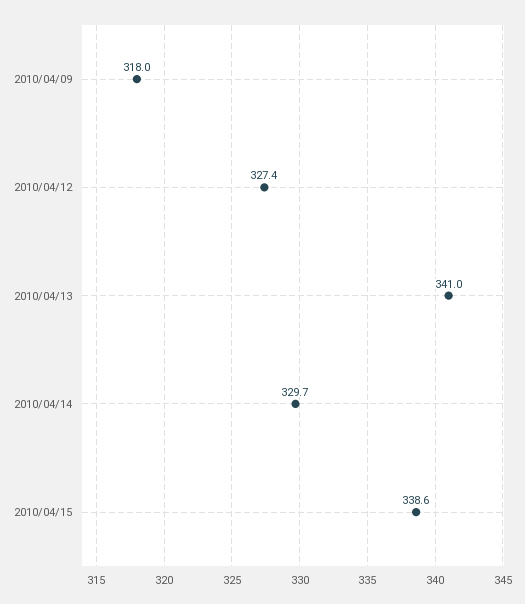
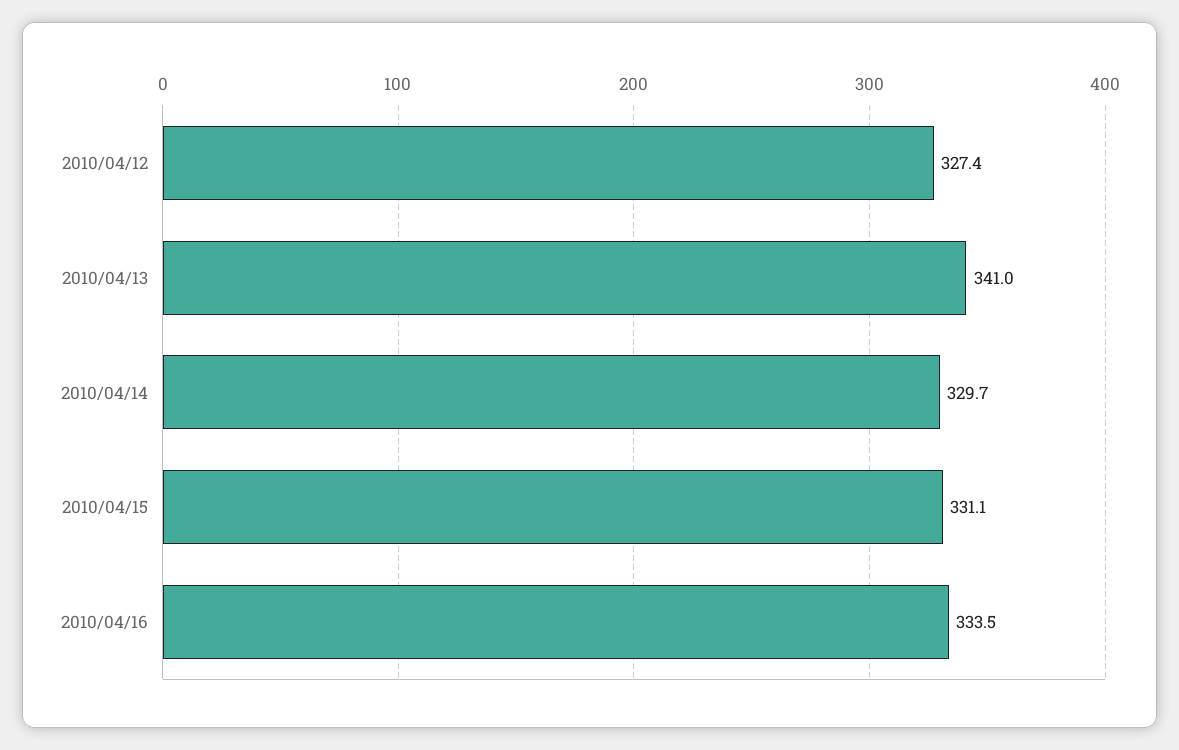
2010/04/09: 318 -> none
2010/04/15: 338.6 -> 331.1
2010/04/16: none -> 333.5

